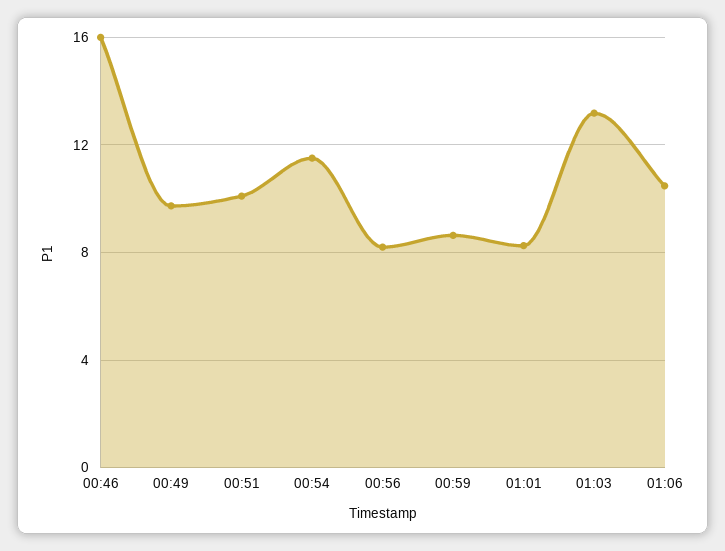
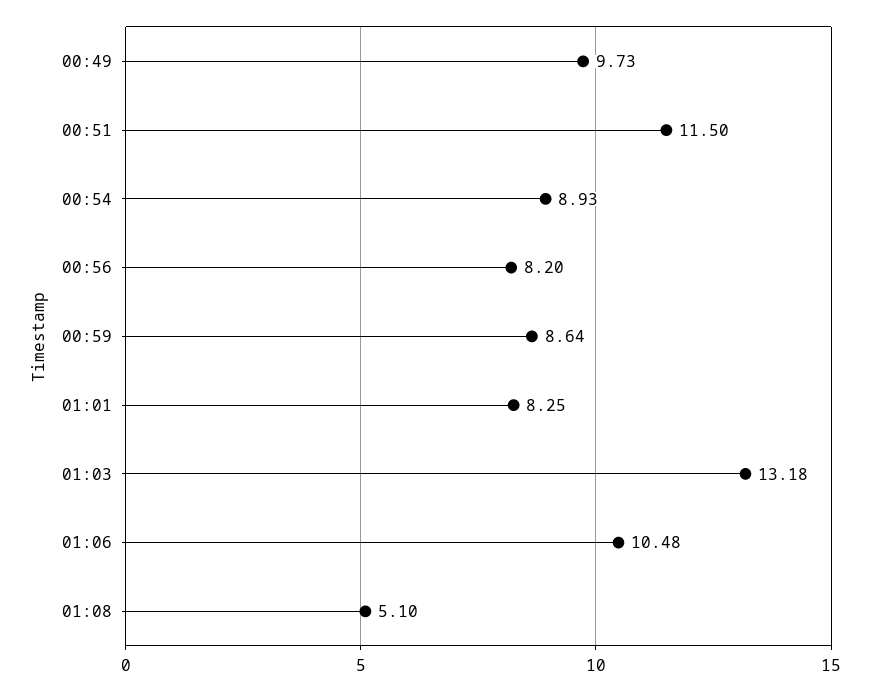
00:46: 16 -> none
00:51: 10 -> 11.5
00:54: 11.5 -> 8.93
01:08: none -> 5.1

